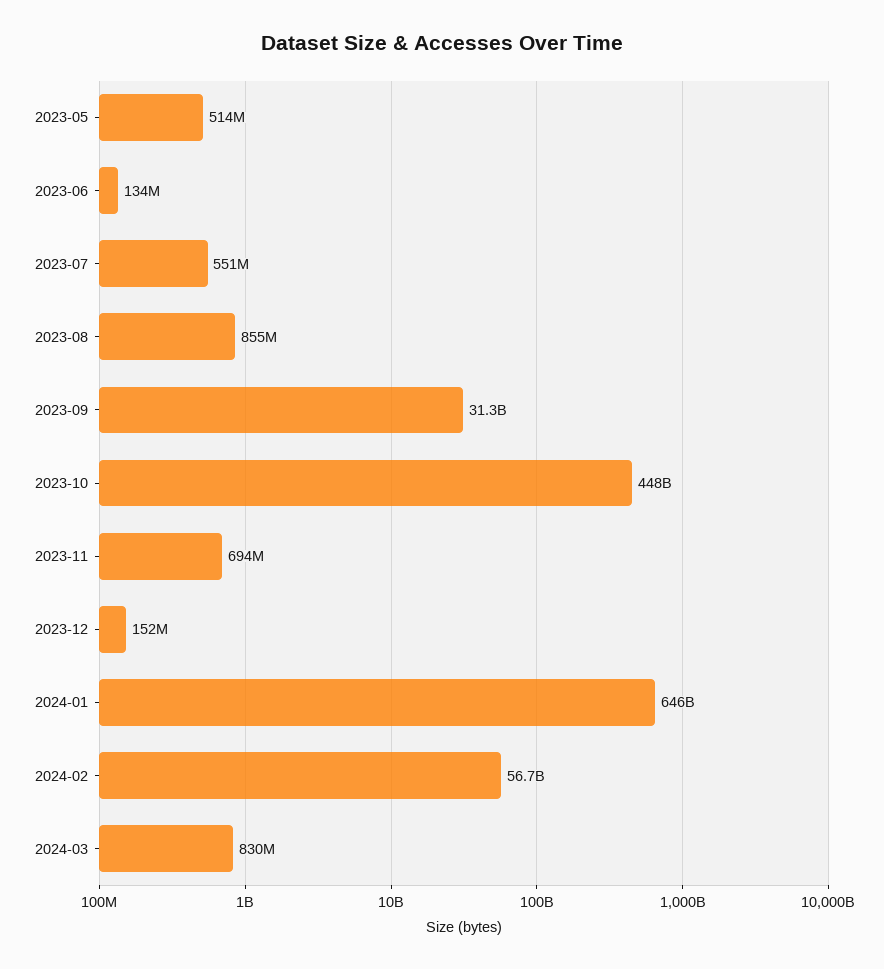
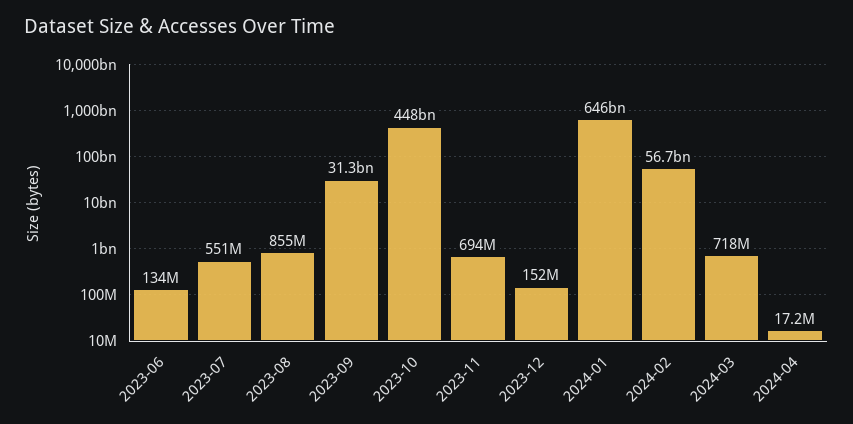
2023-05: 514000000 -> none
2024-03: 830000000 -> 718000000
2024-04: none -> 17200000

